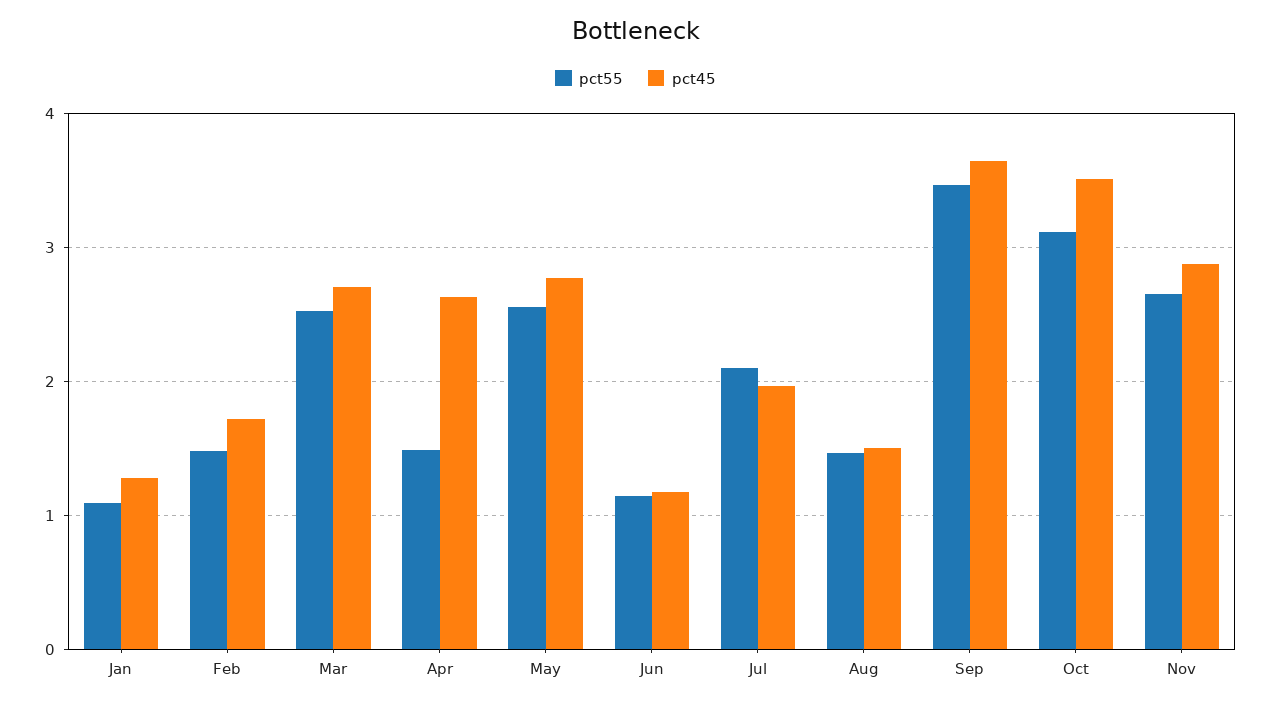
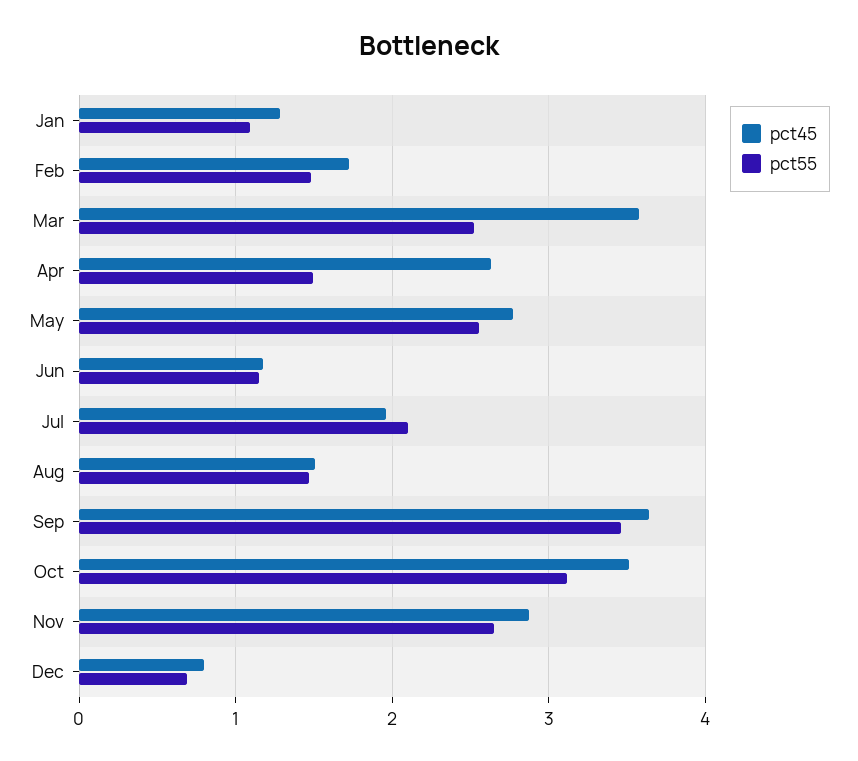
pct45, Mar: 2.7 -> 3.6
pct45, Dec: none -> 0.8
pct55, Dec: none -> 0.7

